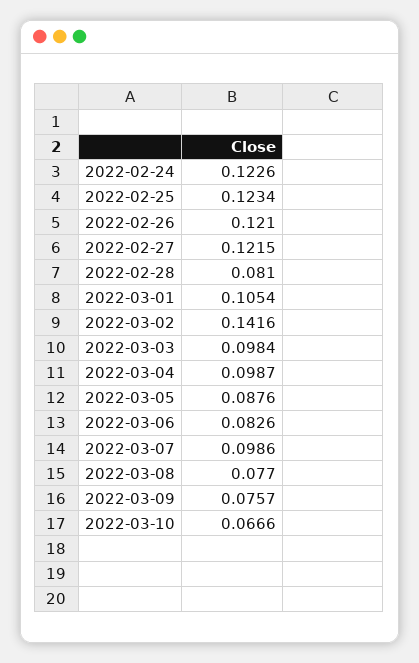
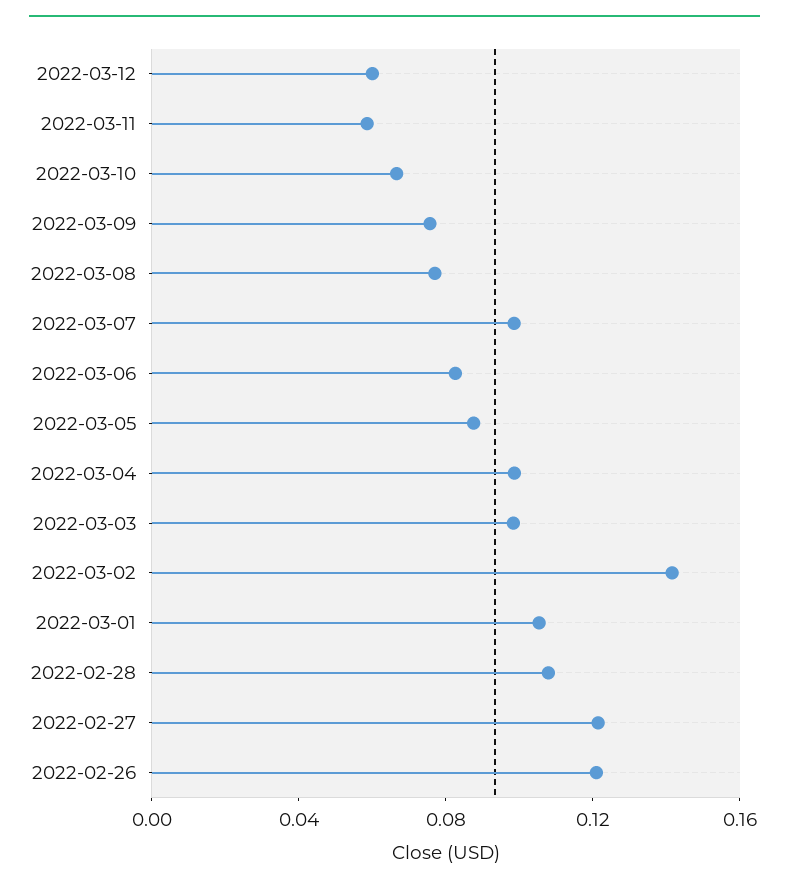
2022-02-24: 0.1226 -> none
2022-02-25: 0.1234 -> none
2022-02-28: 0.081 -> 0.11
2022-03-12: none -> 0.06
2022-03-11: none -> 0.06

